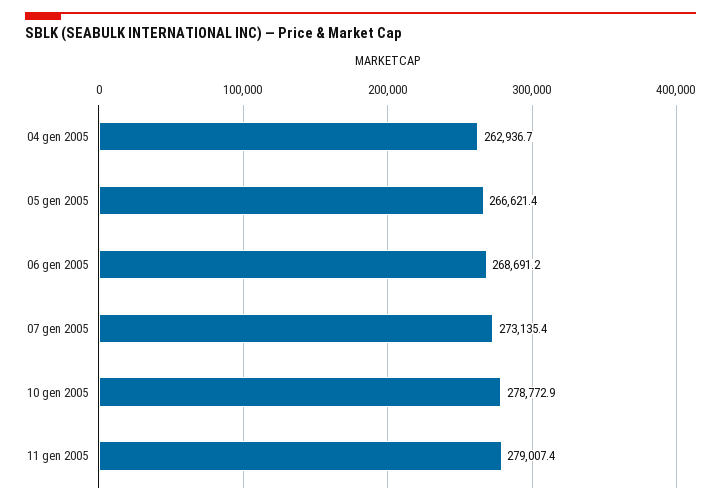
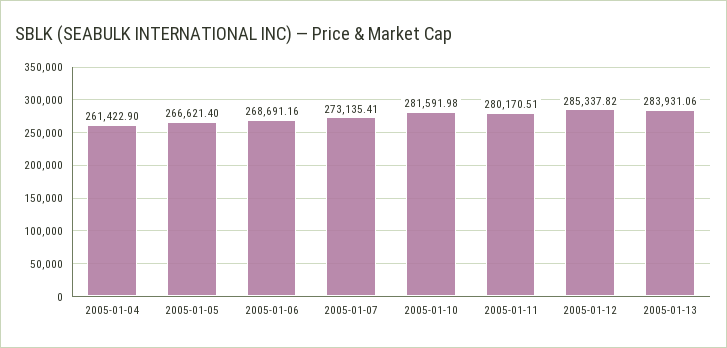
04 gen 2005: 262936.7 -> 261422.9
10 gen 2005: 278772.9 -> 281591.98
11 gen 2005: 279007.4 -> 280170.51
2005-01-12: none -> 285337.82
2005-01-13: none -> 283931.06

